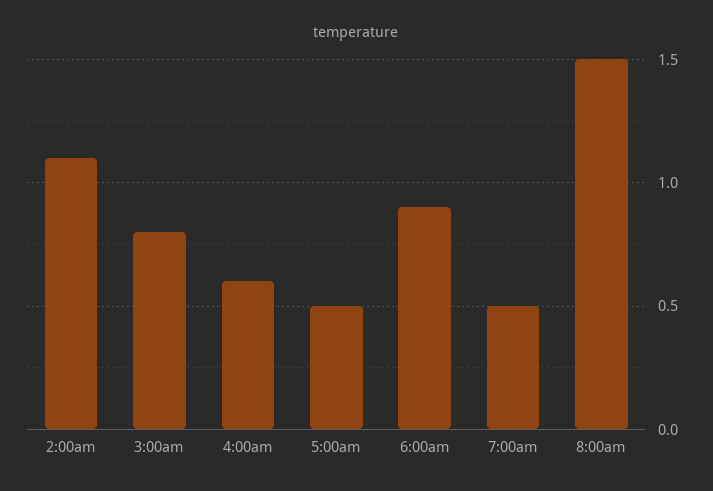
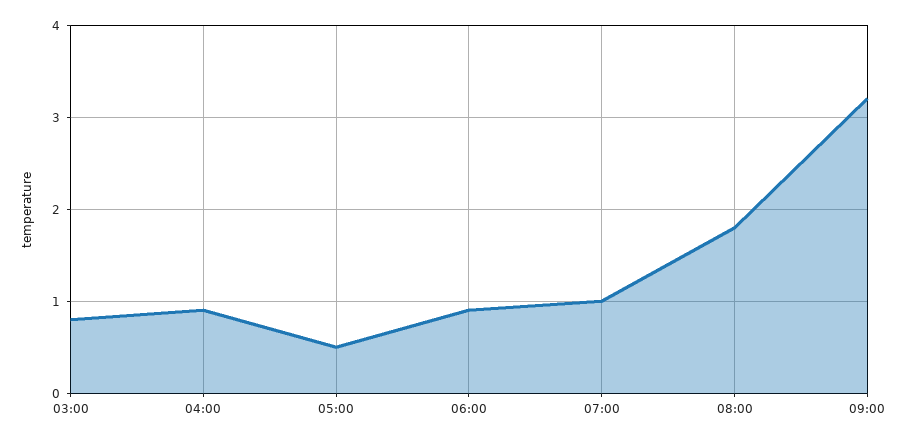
2:00am: 1.1 -> none
4:00am: 0.6 -> 0.9
7:00am: 0.5 -> 1
8:00am: 1.5 -> 1.8
09:00: none -> 3.2

